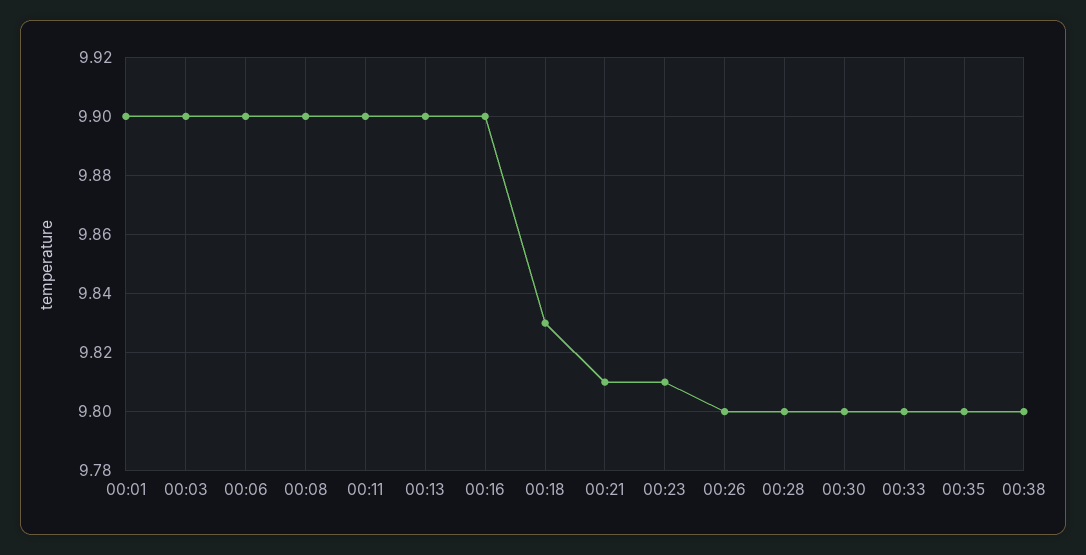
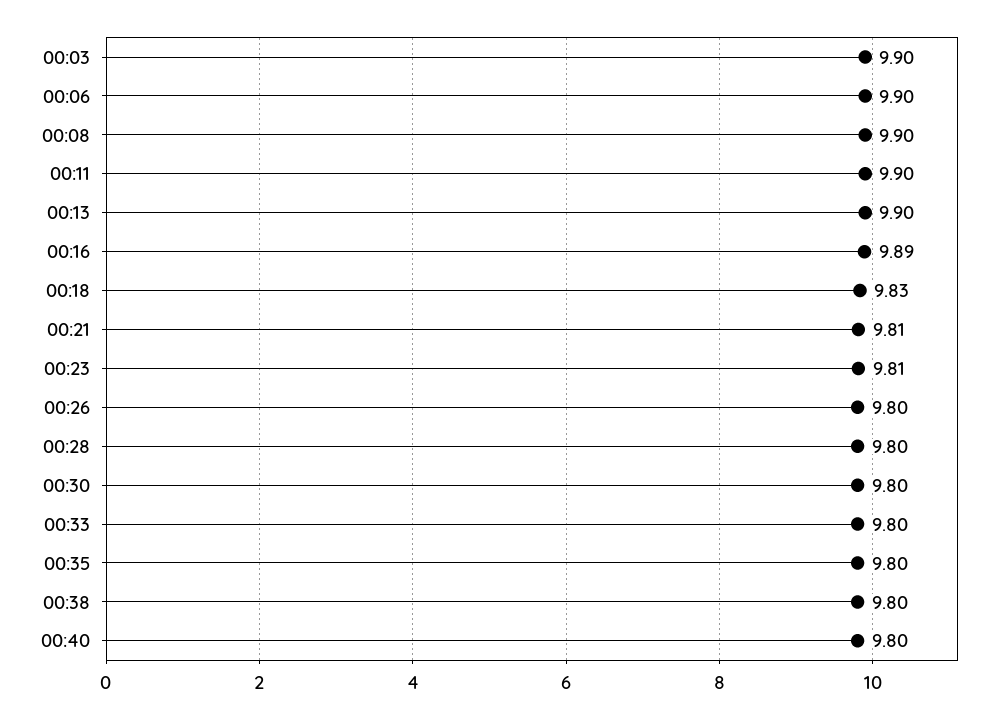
00:01: 9.9 -> none
00:16: 9.9 -> 9.89
00:40: none -> 9.8

